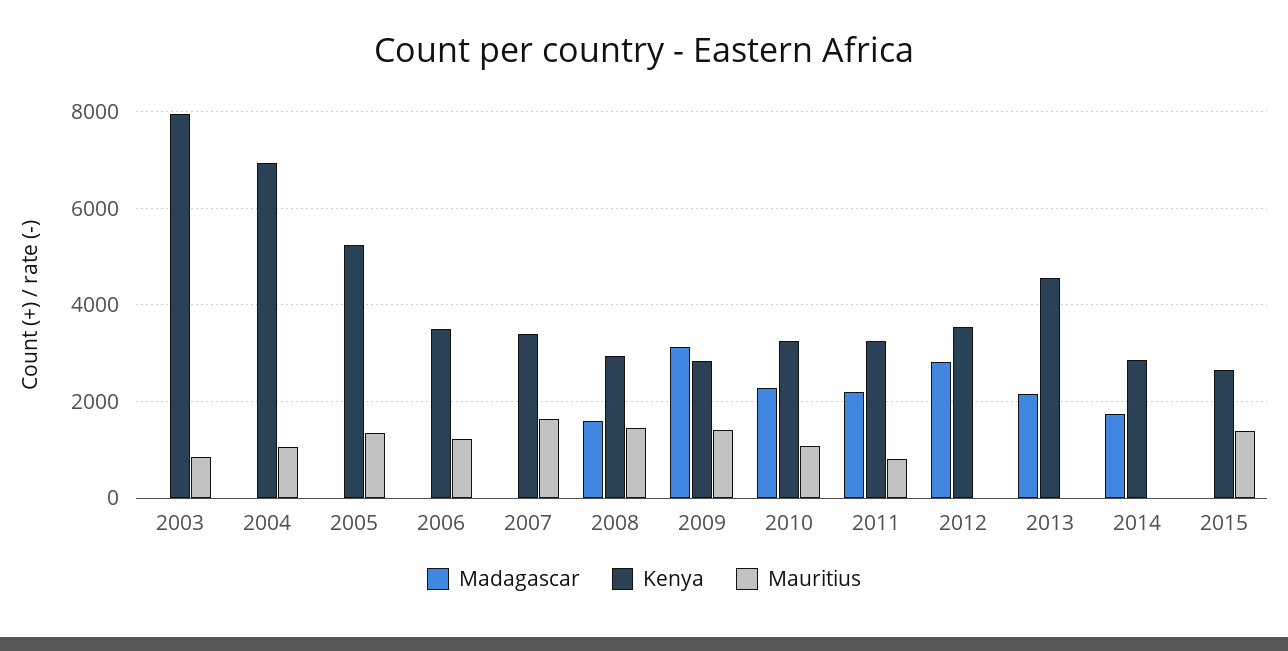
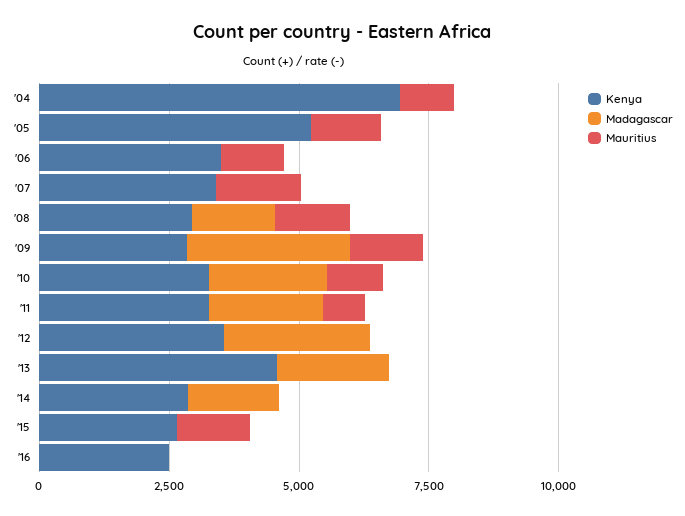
Madagascar, 2003: 0 -> none
Kenya, 2003: 8000 -> none
Mauritius, 2003: 800 -> none
Kenya, '16: none -> 2500
Madagascar, '16: none -> 0
Mauritius, '16: none -> 0

